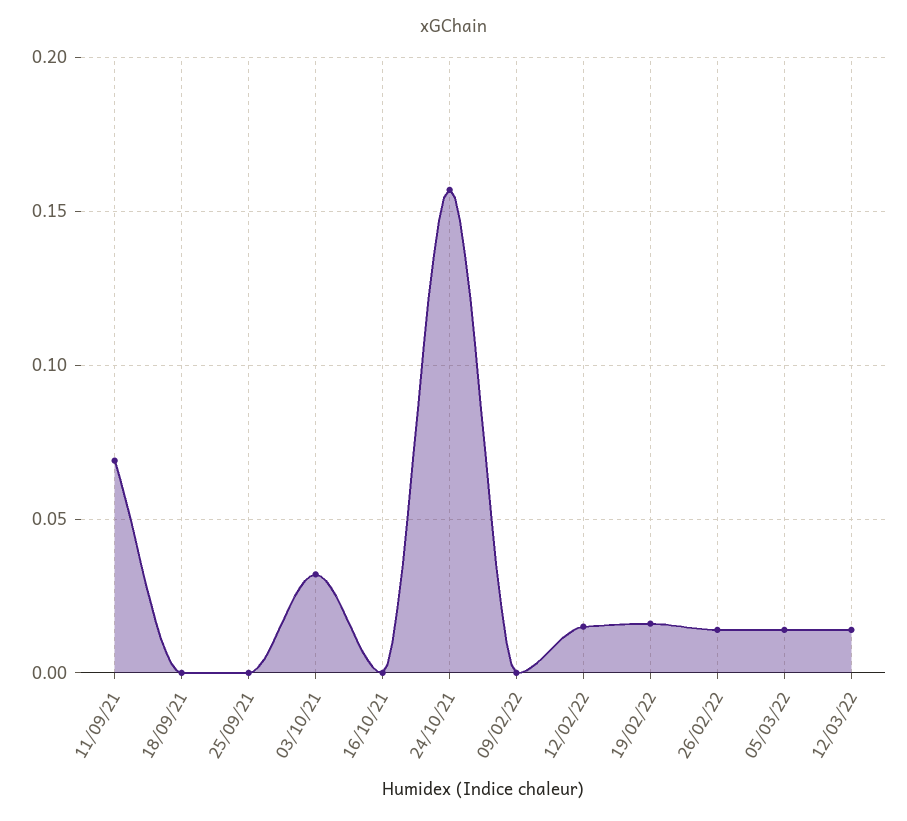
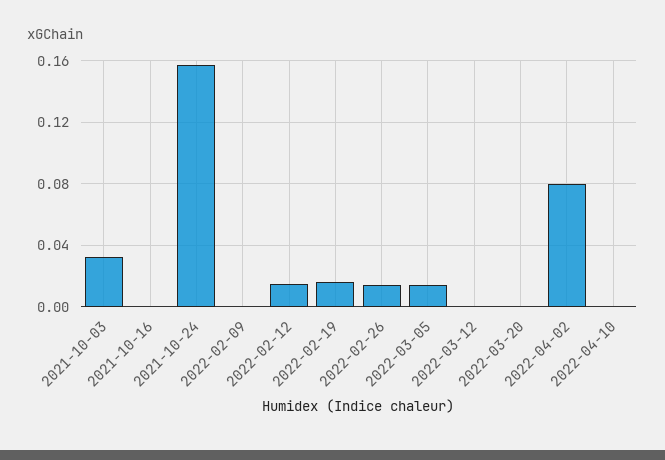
11/09/21: 0.07 -> none
18/09/21: 0 -> none
25/09/21: 0 -> none
12/03/22: 0.015 -> 0
2022-03-20: none -> 0
2022-04-02: none -> 0.08
2022-04-10: none -> 0

